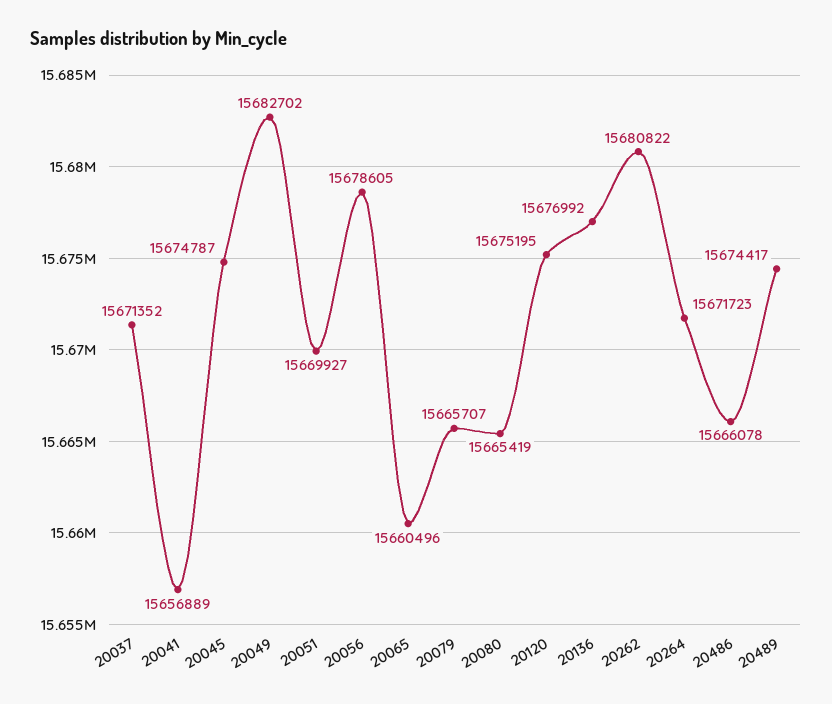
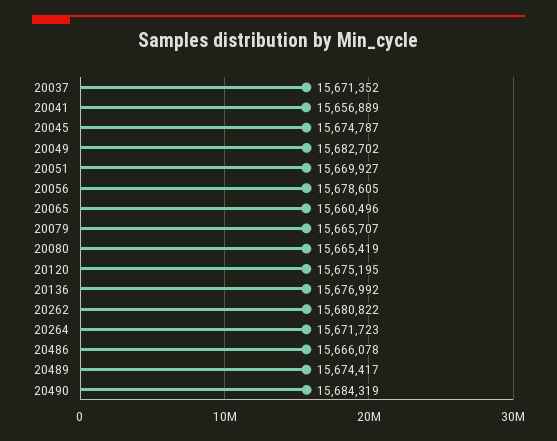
20490: none -> 15684319

